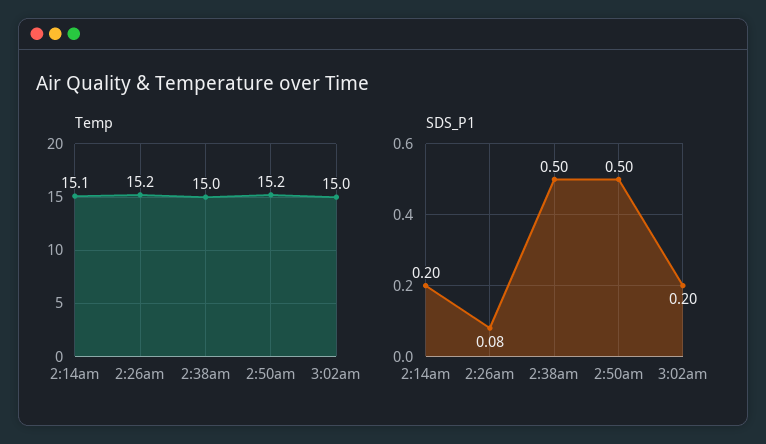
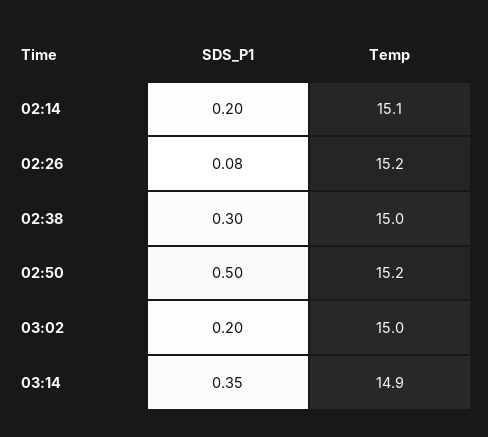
SDS_P1, 2:38am: 0.5 -> 0.3
SDS_P1, 03:14: none -> 0.35
Temp, 03:14: none -> 14.9

